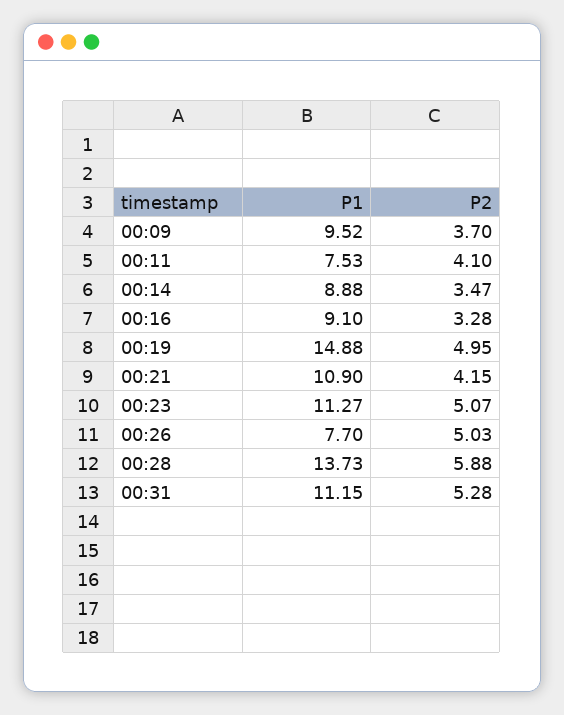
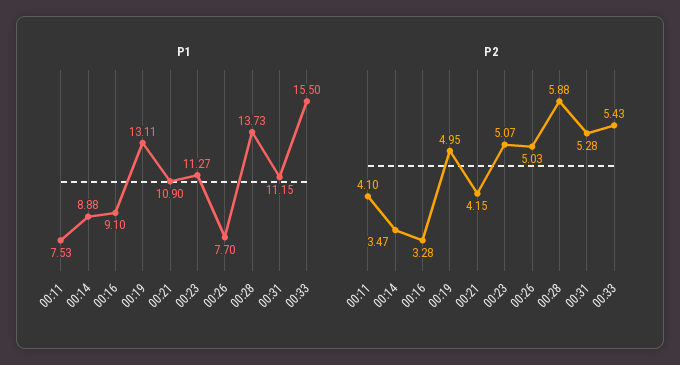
P1, 00:09: 9.52 -> none
P2, 00:09: 3.7 -> none
P1, 00:19: 14.88 -> 13.11
P1, 00:33: none -> 15.5
P2, 00:33: none -> 5.43

